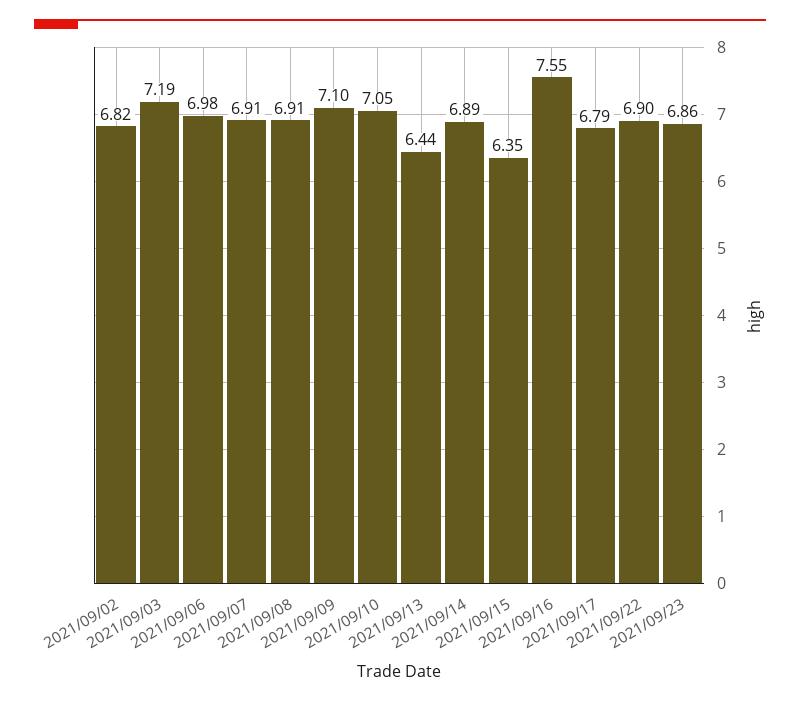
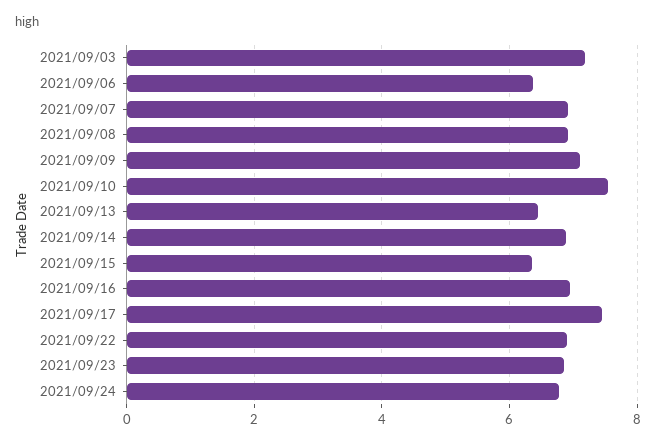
2021/09/02: 6.82 -> none
2021/09/06: 6.98 -> 6.4
2021/09/10: 7.05 -> 7.6
2021/09/16: 7.55 -> 7
2021/09/17: 6.79 -> 7.4
2021/09/24: none -> 6.8

